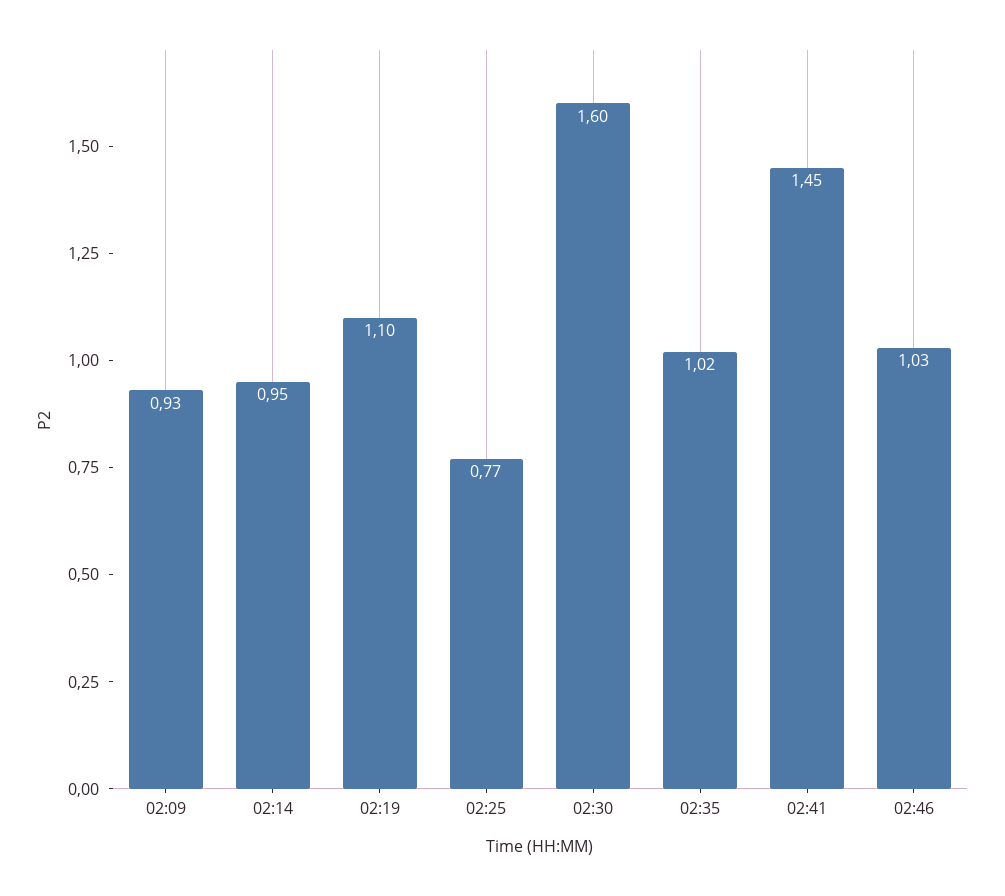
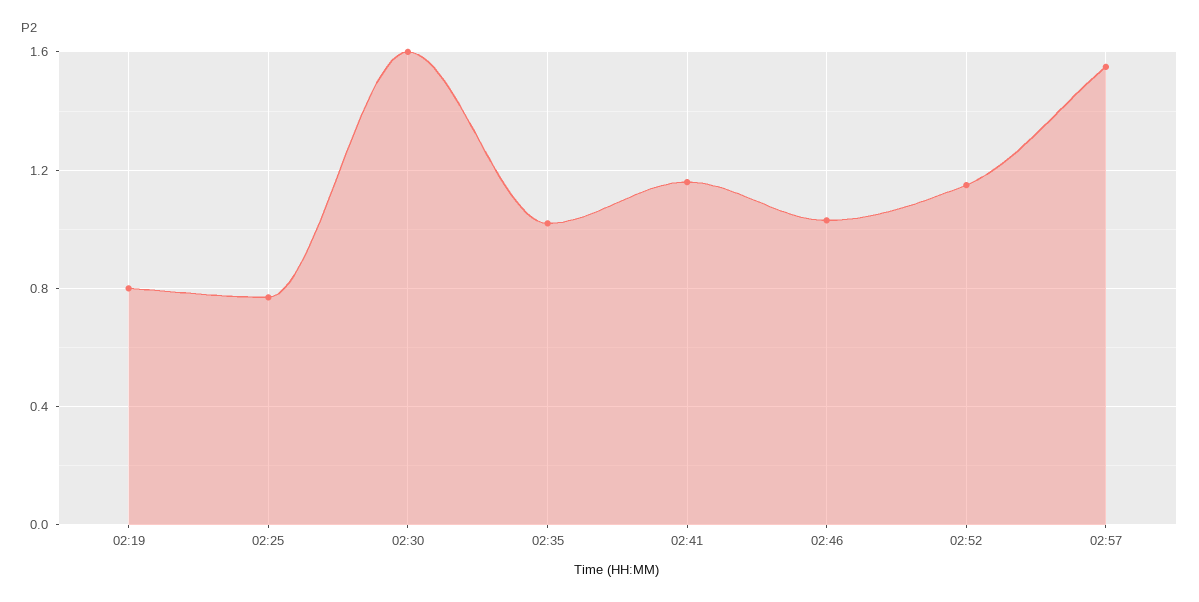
02:09: 0.93 -> none
02:14: 0.95 -> none
02:19: 1.1 -> 0.8
02:41: 1.45 -> 1.15
02:52: none -> 1.15
02:57: none -> 1.55

